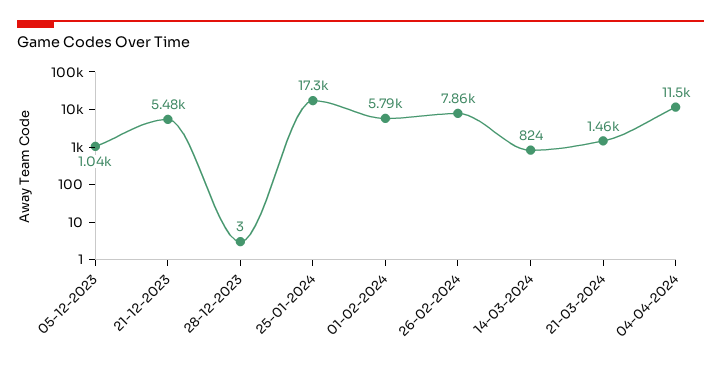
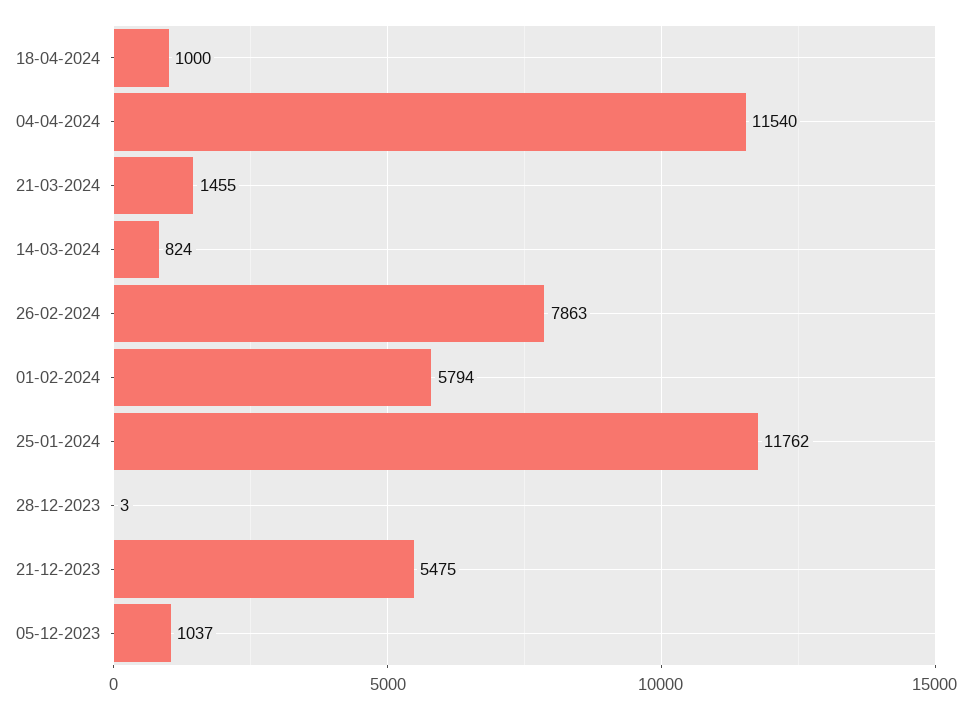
25-01-2024: 17300 -> 11762
18-04-2024: none -> 1000

